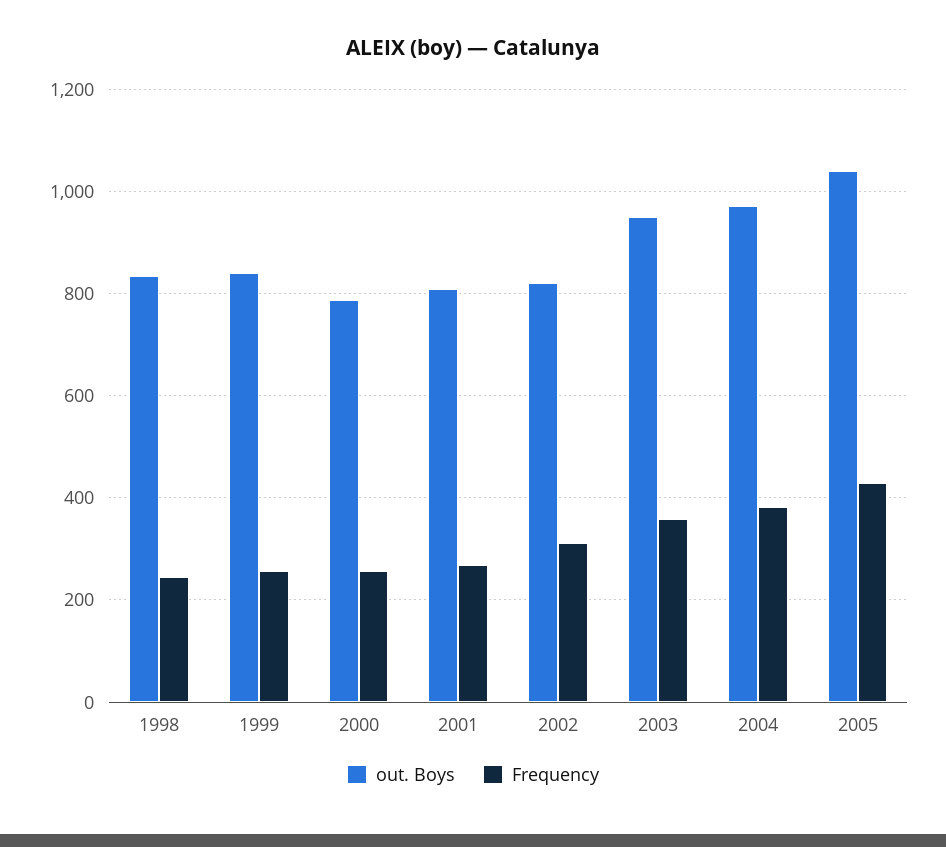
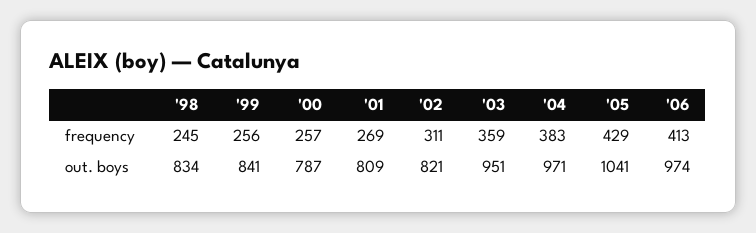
Frequency, '06: none -> 413
out. Boys, '06: none -> 974

